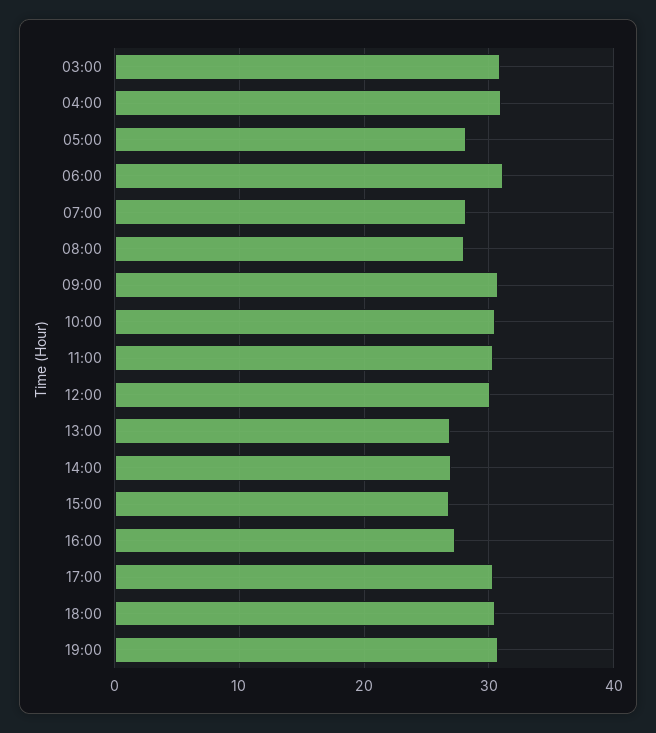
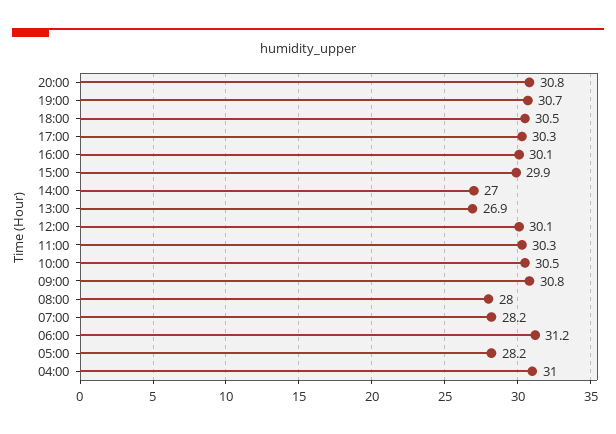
03:00: 31 -> none
15:00: 27 -> 29.9
16:00: 27 -> 30.1
20:00: none -> 30.8

